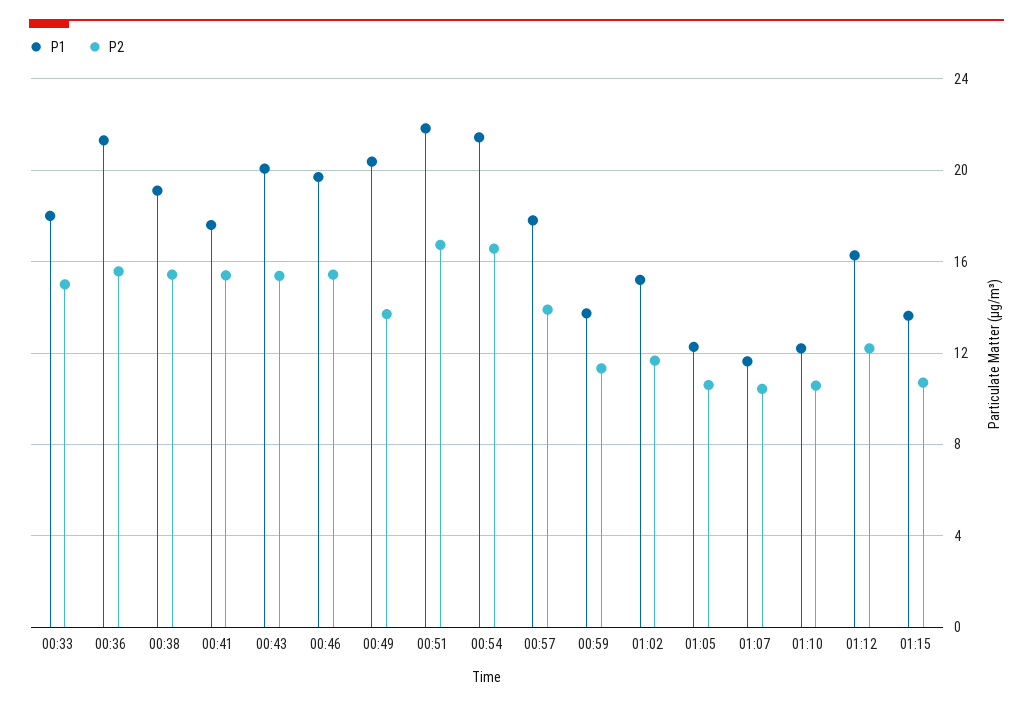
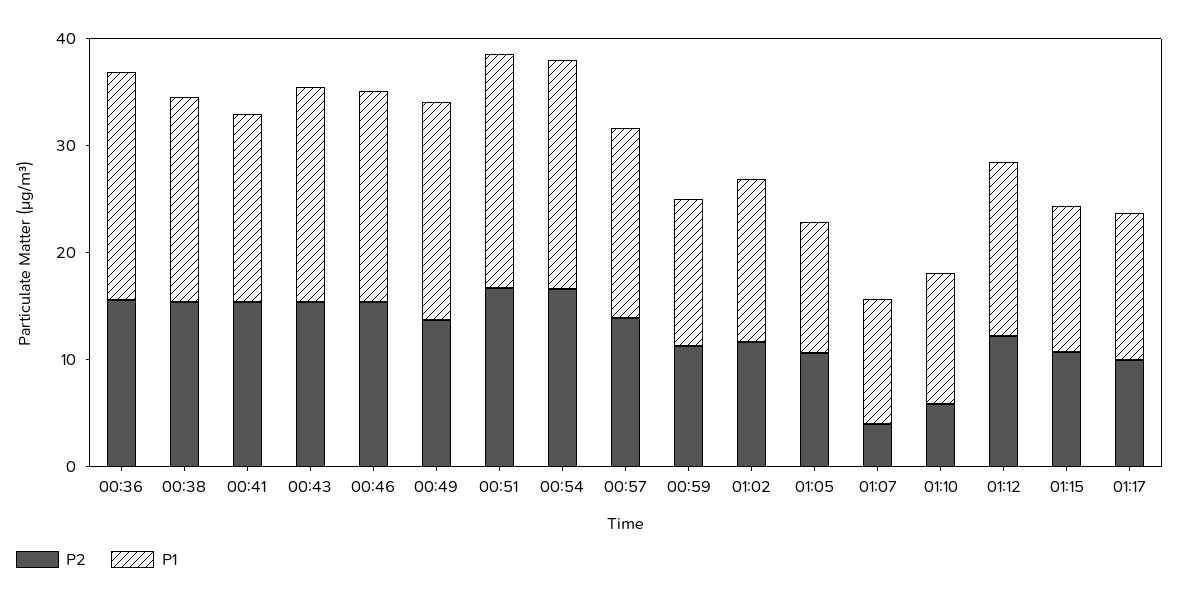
P1, 00:33: 18 -> none
P2, 00:33: 15 -> none
P2, 01:07: 10.5 -> 4
P2, 01:10: 10.5 -> 6
P2, 01:17: none -> 10
P1, 01:17: none -> 14

